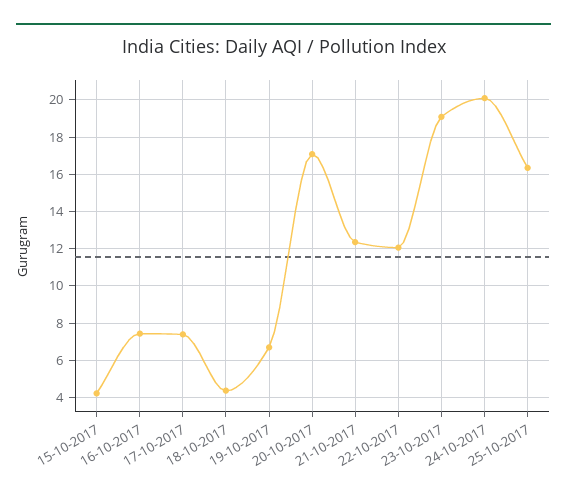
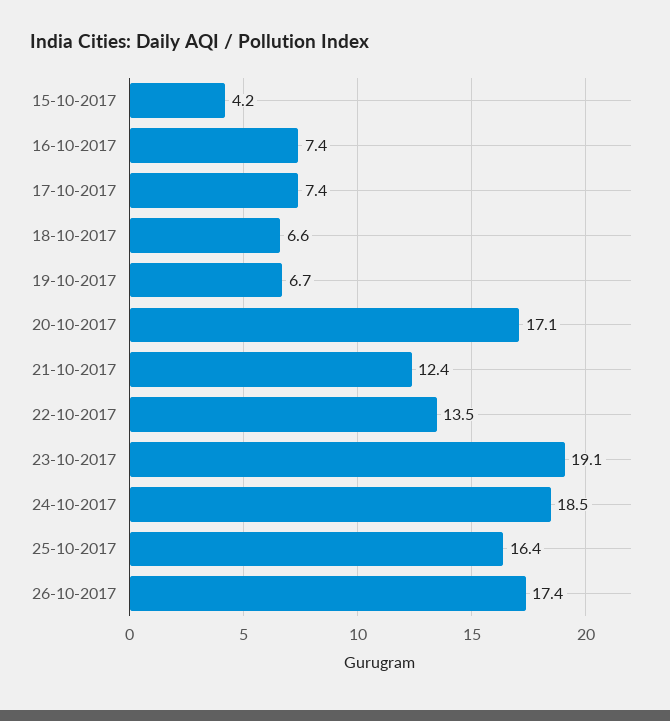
18-10-2017: 4.5 -> 6.6
22-10-2017: 12 -> 13.5
24-10-2017: 20 -> 18.5
26-10-2017: none -> 17.4

